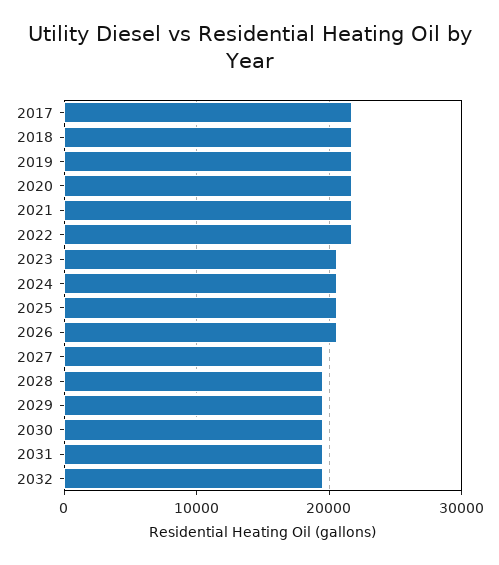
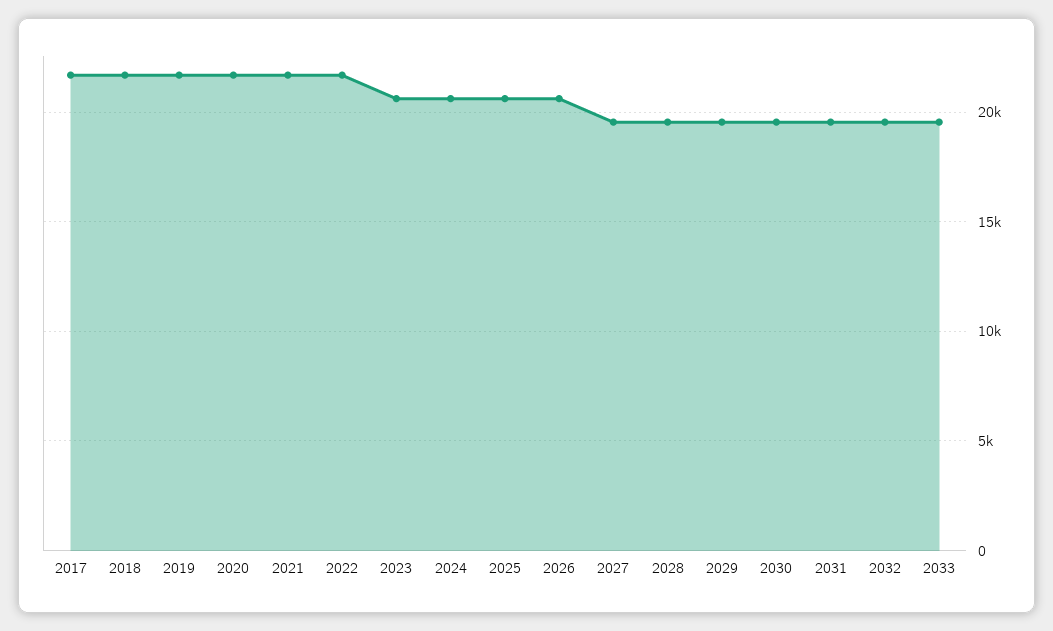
2033: none -> 19500

